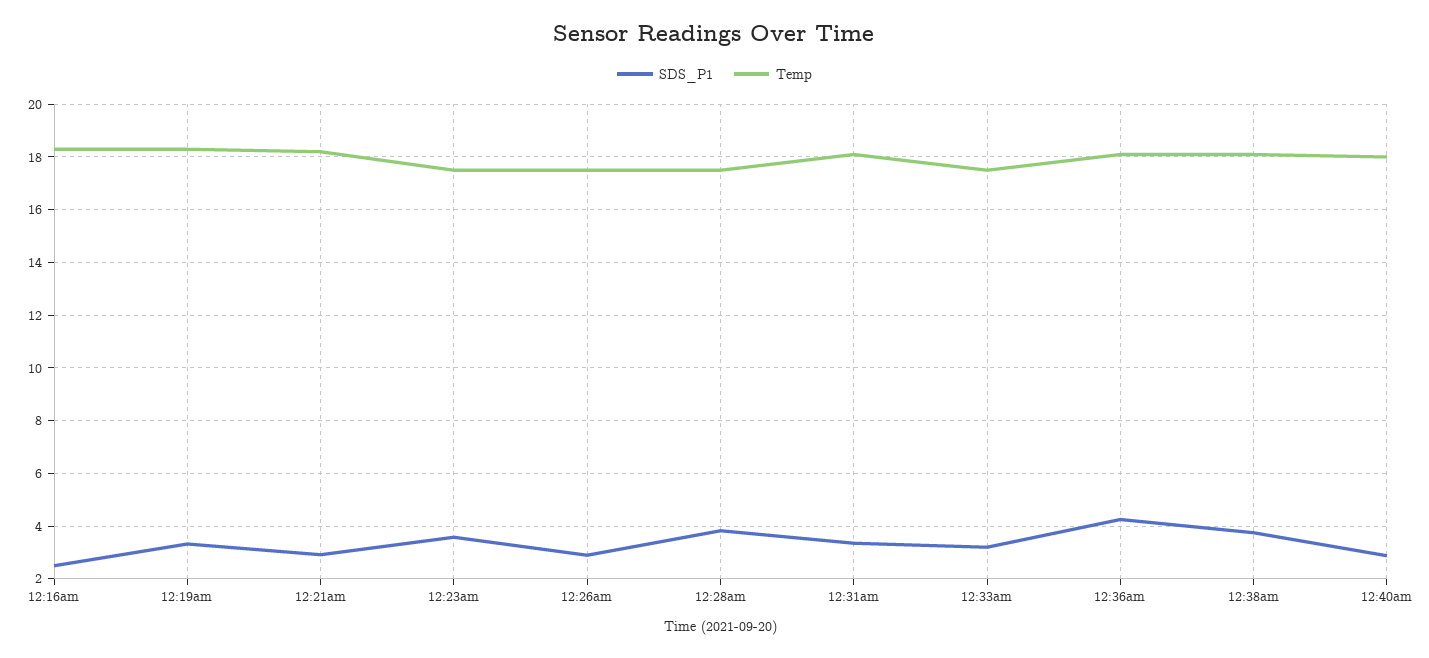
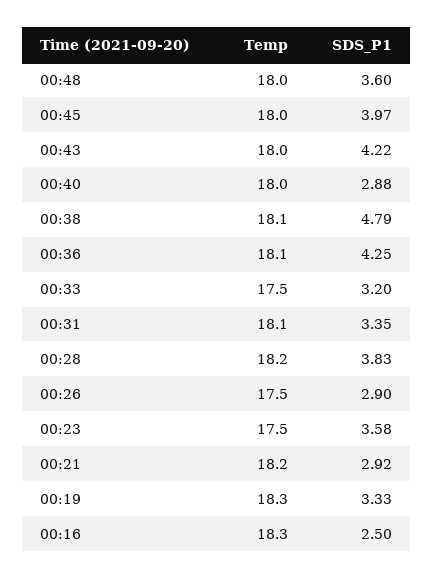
Temp, 12:28am: 17.5 -> 18.2
SDS_P1, 12:38am: 3.75 -> 4.79
Temp, 00:48: none -> 18
SDS_P1, 00:48: none -> 3.6
Temp, 00:45: none -> 18
SDS_P1, 00:45: none -> 3.97
Temp, 00:43: none -> 18
SDS_P1, 00:43: none -> 4.22

